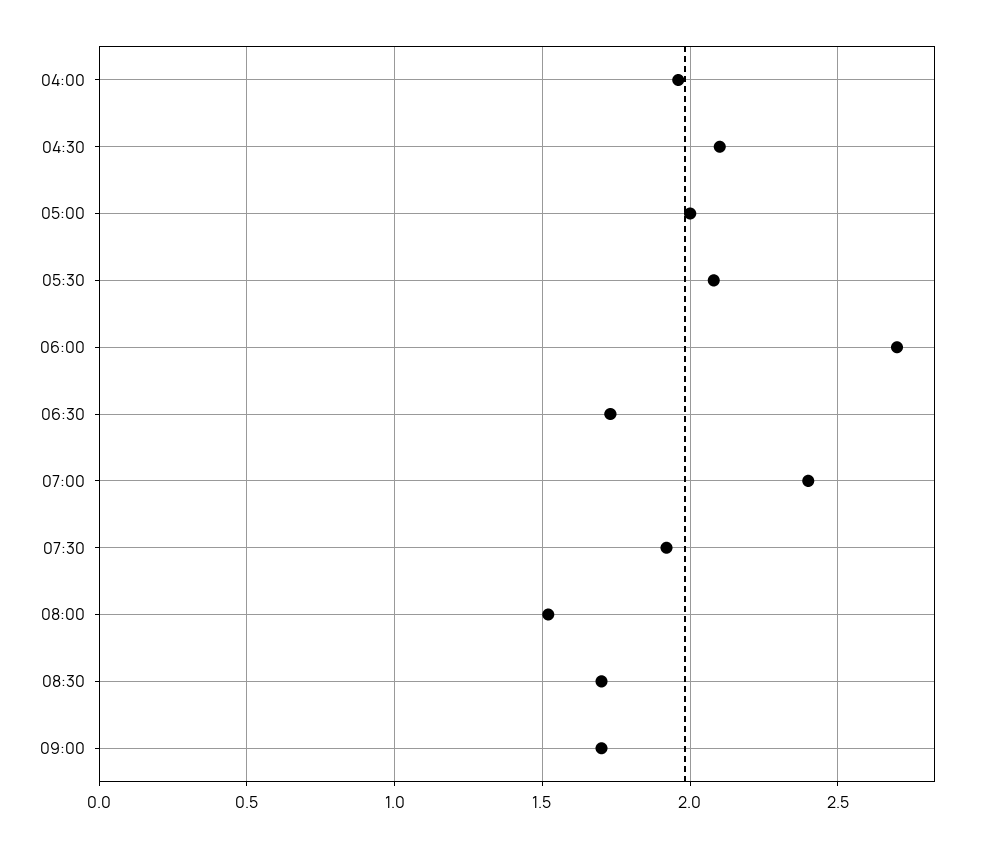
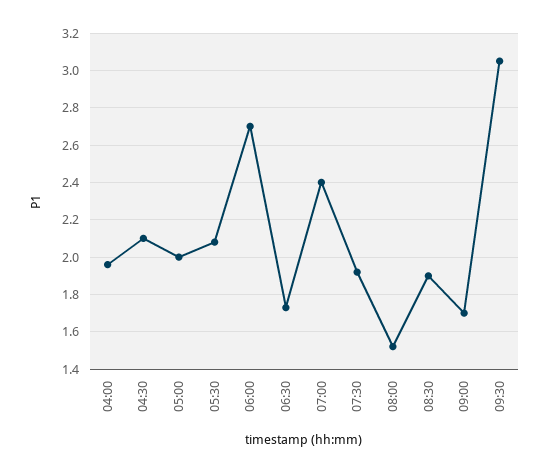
08:30: 1.7 -> 1.9
09:30: none -> 3.05

